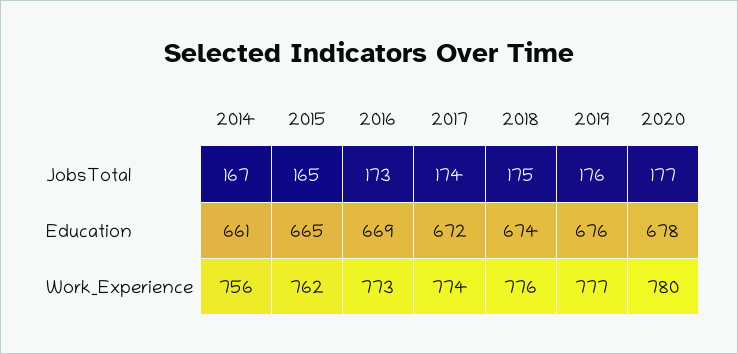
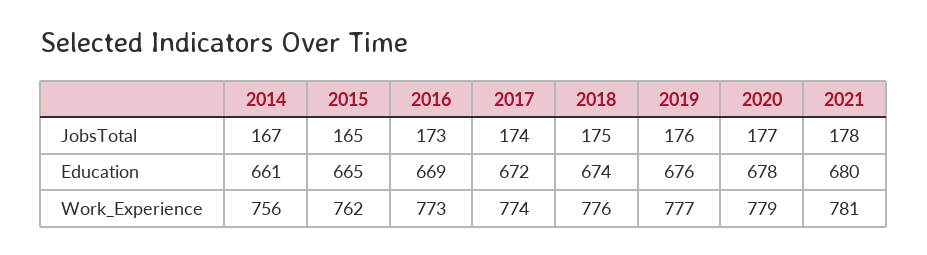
2020, Work_Experience: 780 -> 779
2021, JobsTotal: none -> 178
2021, Education: none -> 680
2021, Work_Experience: none -> 781

